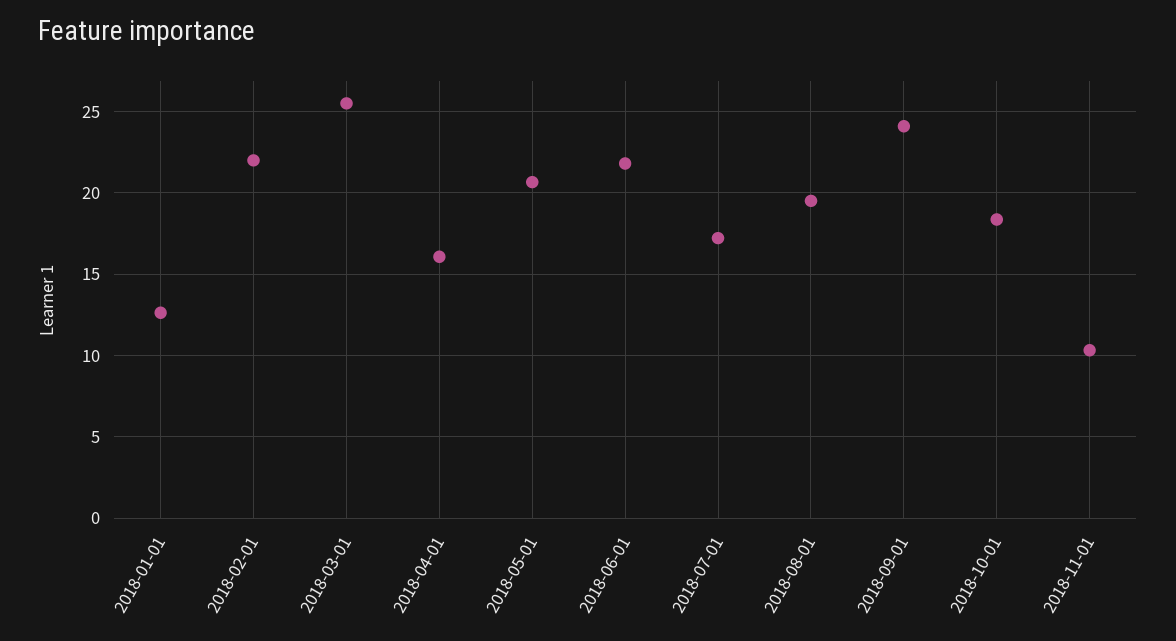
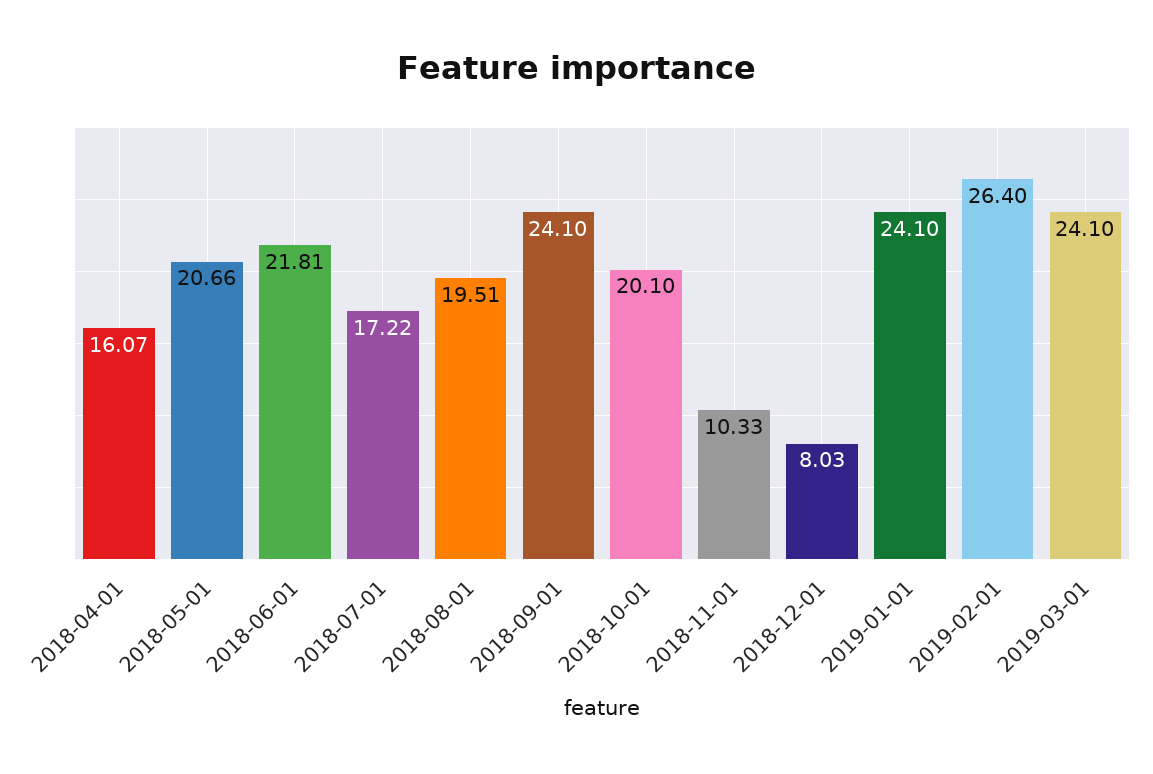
2018-01-01: 12.5 -> none
2018-02-01: 22 -> none
2018-03-01: 25.5 -> none
2018-10-01: 18.5 -> 20.1
2018-12-01: none -> 8.03
2019-01-01: none -> 24.1
2019-02-01: none -> 26.4
2019-03-01: none -> 24.1

